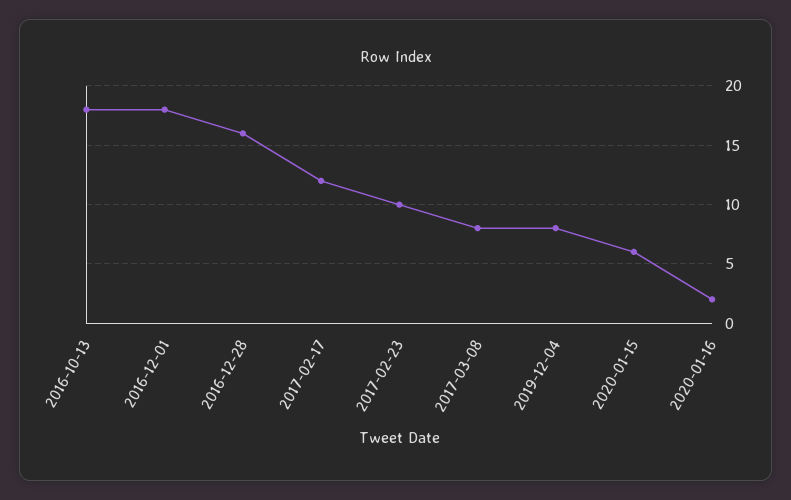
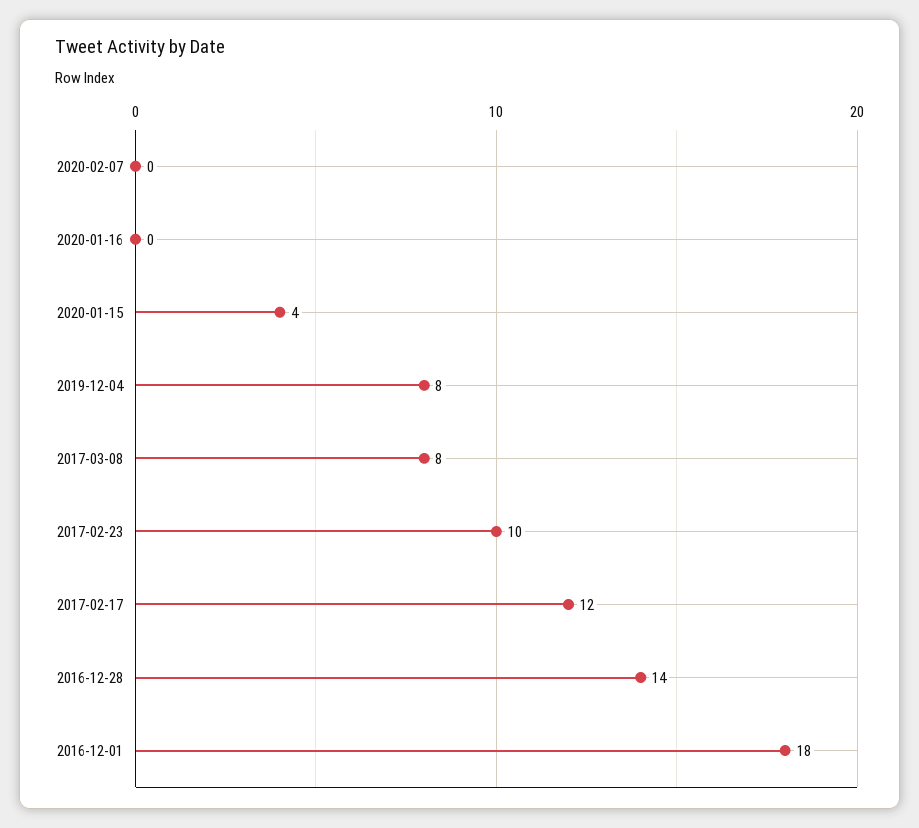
2016-10-13: 18 -> none
2016-12-28: 16 -> 14
2020-01-15: 6 -> 4
2020-01-16: 2 -> 0
2020-02-07: none -> 0

